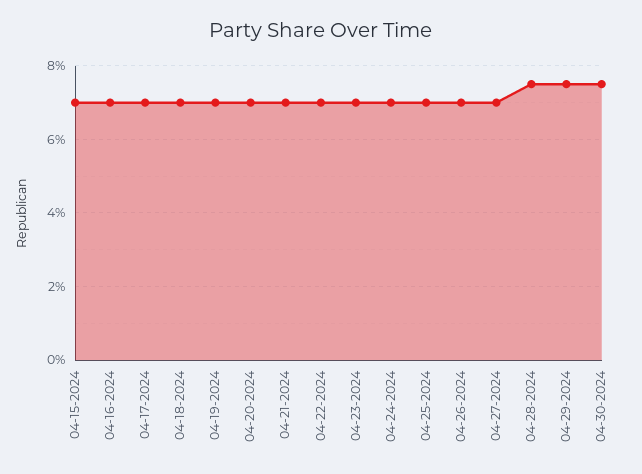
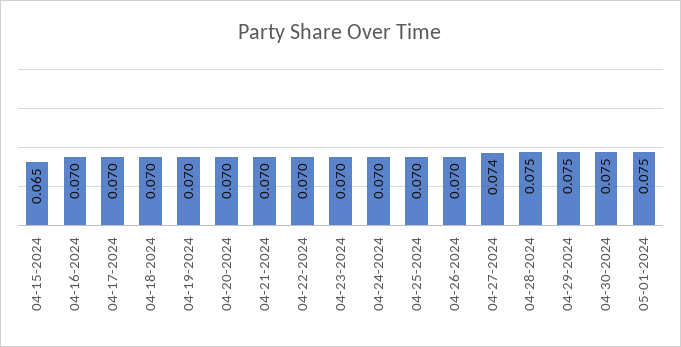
04-15-2024: 0.07 -> 0.065
04-27-2024: 0.07 -> 0.074
05-01-2024: none -> 0.075

